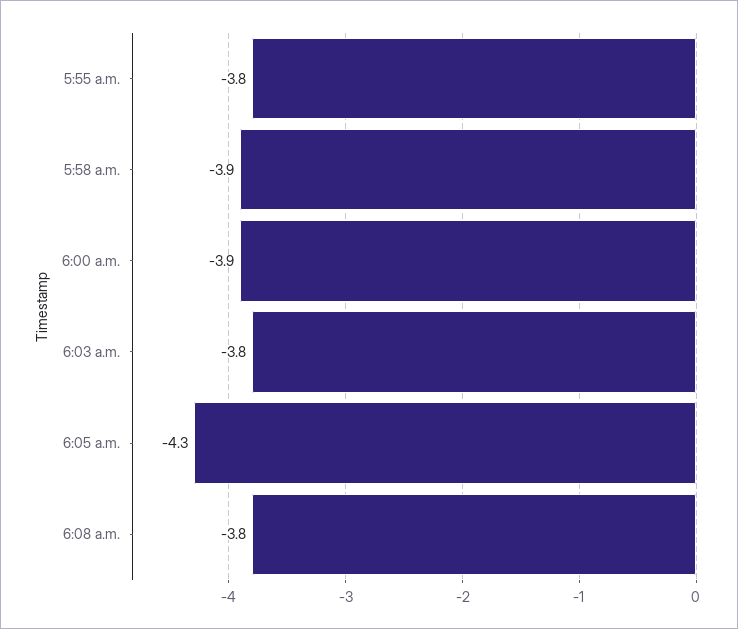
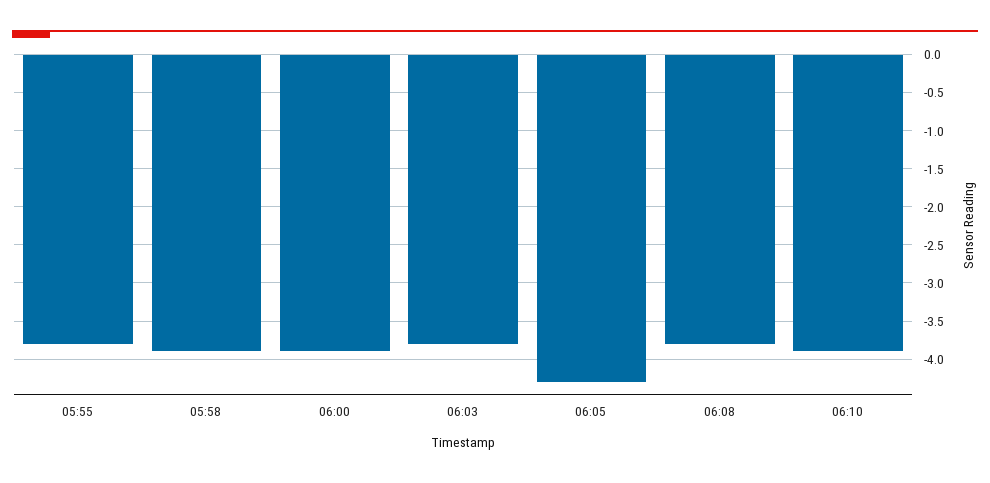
06:10: none -> -3.9

